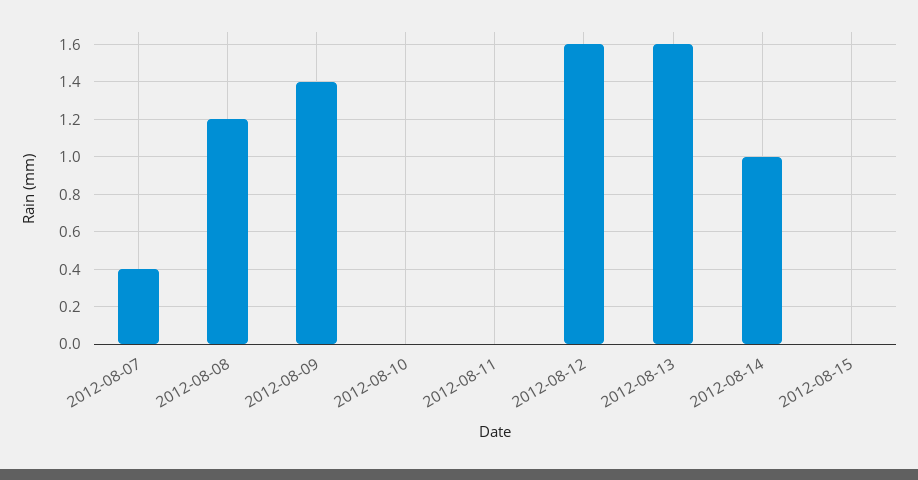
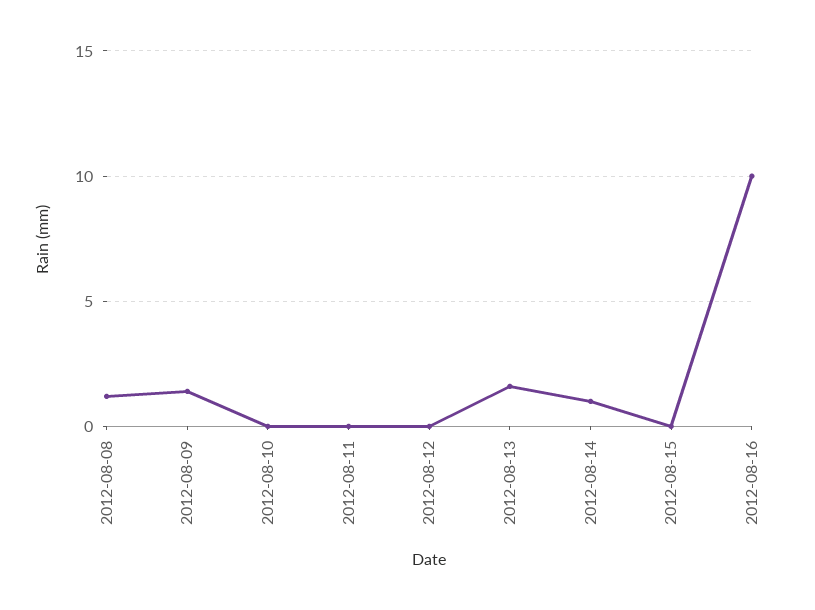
2012-08-07: 0.4 -> none
2012-08-12: 1.6 -> 0
2012-08-16: none -> 10

